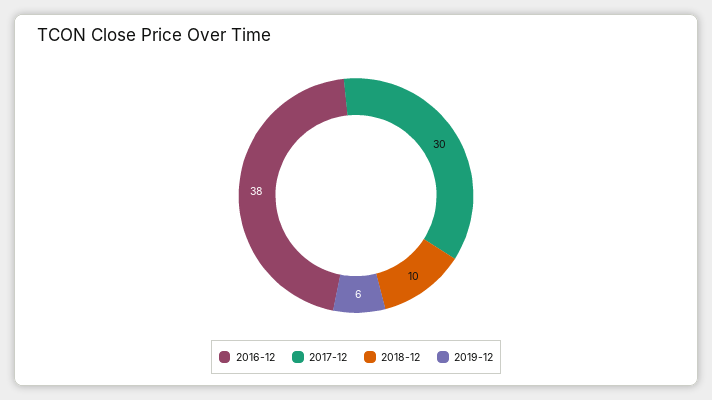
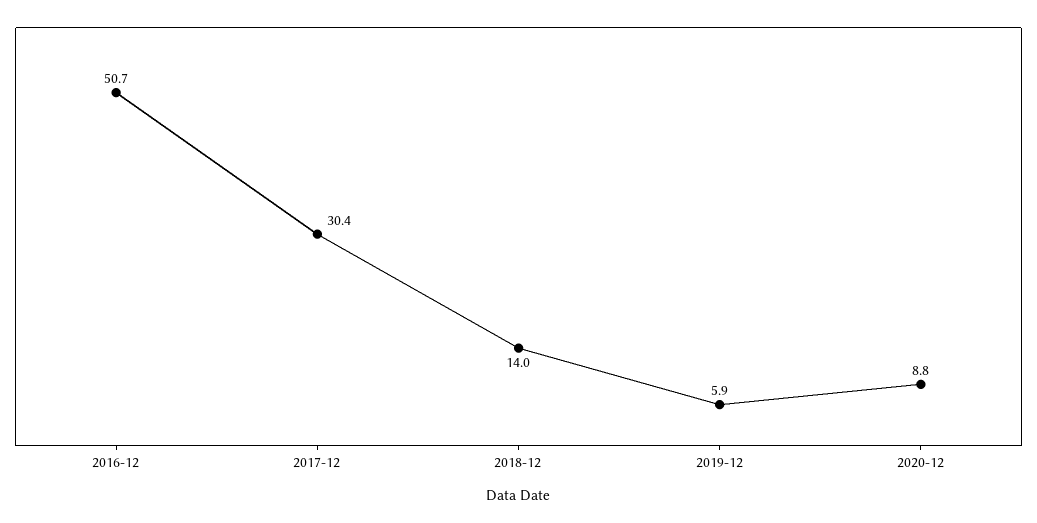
2016-12: 38 -> 50.7
2018-12: 10 -> 14
2020-12: none -> 8.8

